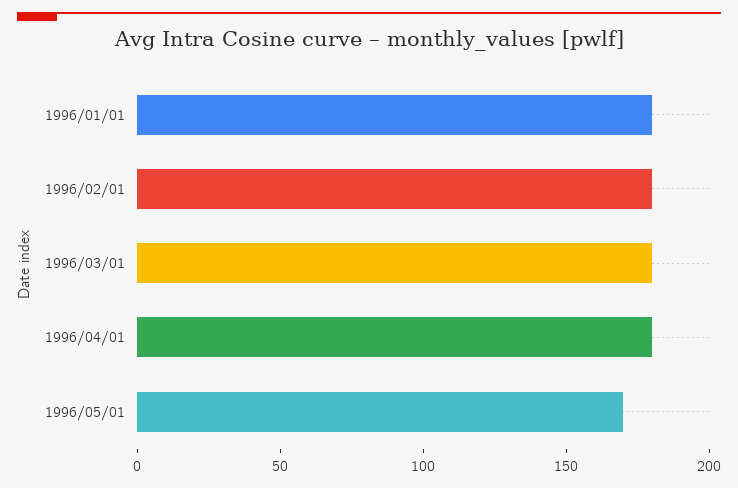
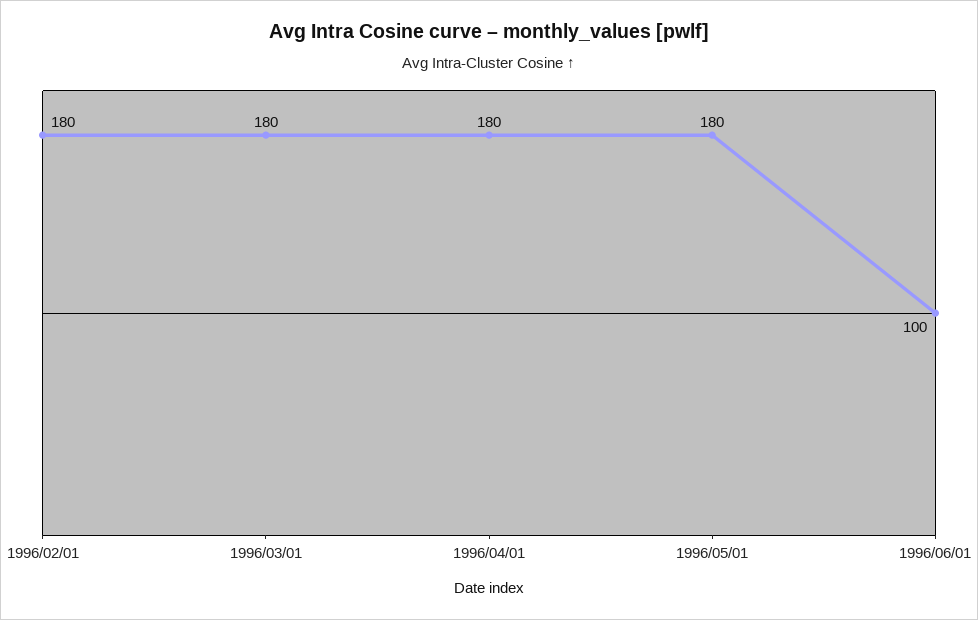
1996/01/01: 180 -> none
1996/05/01: 170 -> 180
1996/06/01: none -> 100

